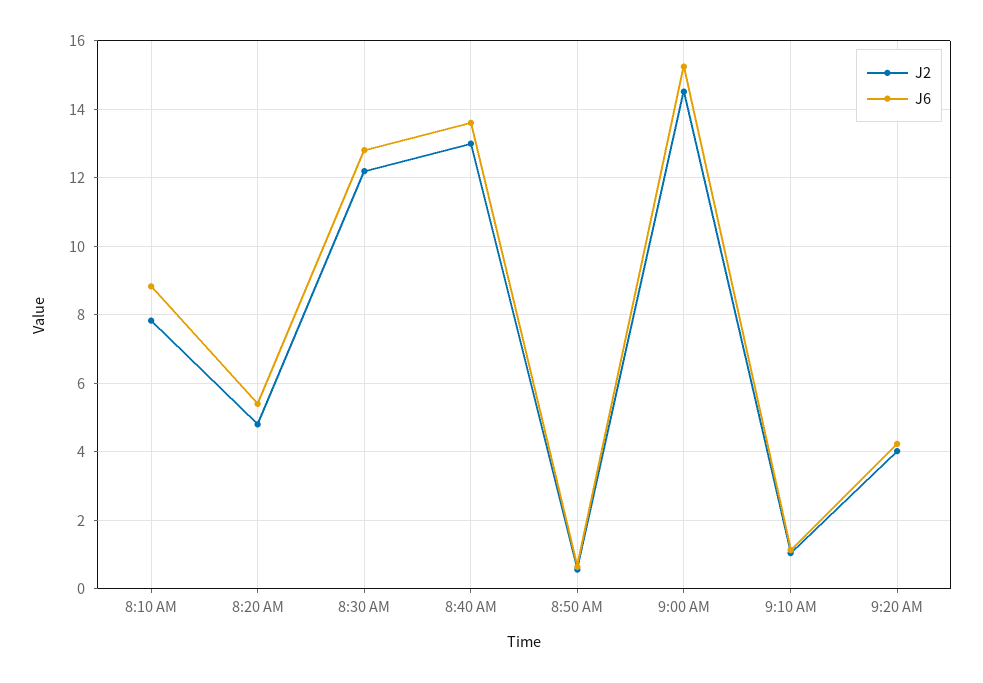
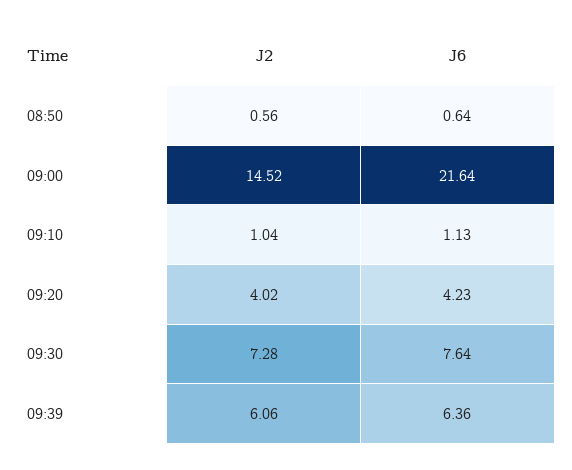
J2, 8:10 AM: 7.8 -> none
J6, 8:10 AM: 8.8 -> none
J2, 8:20 AM: 4.8 -> none
J6, 8:20 AM: 5.4 -> none
J2, 8:30 AM: 12.2 -> none
J6, 8:30 AM: 12.8 -> none
J2, 8:40 AM: 13 -> none
J6, 8:40 AM: 13.6 -> none
J6, 9:00 AM: 15.2 -> 21.64
J2, 09:30: none -> 7.28
J6, 09:30: none -> 7.64
J2, 09:39: none -> 6.06
J6, 09:39: none -> 6.36

